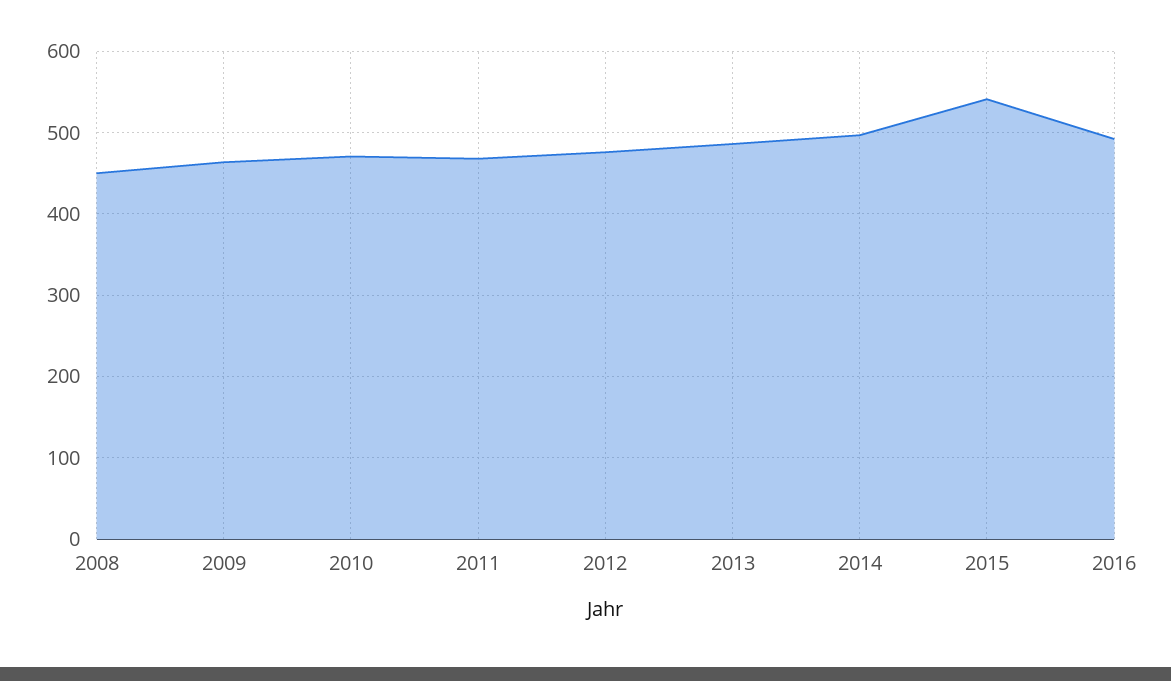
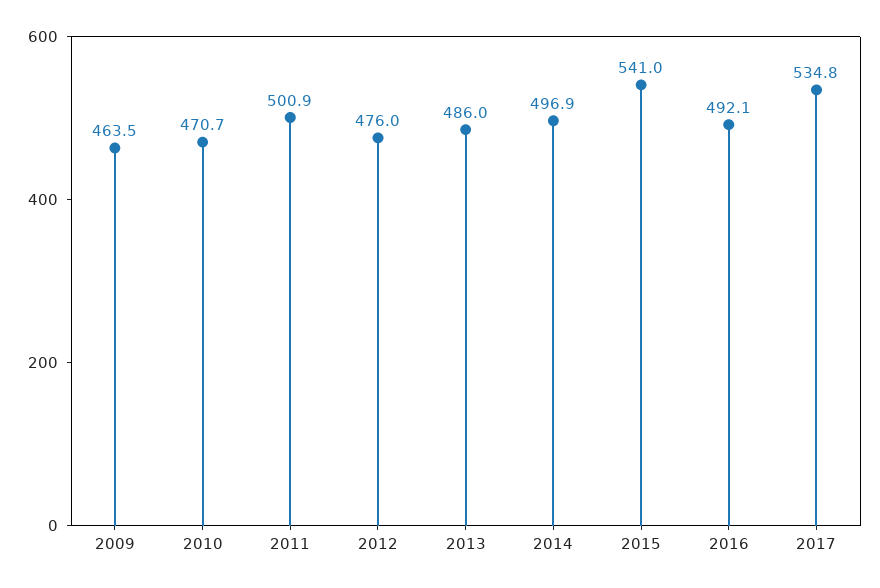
2008: 450 -> none
2011: 470 -> 500.9
2017: none -> 534.8

